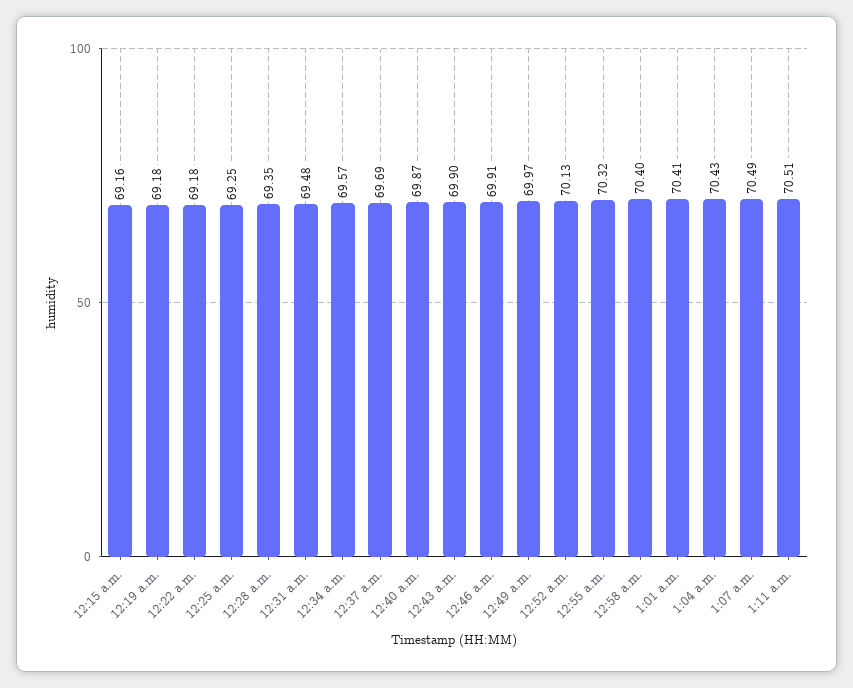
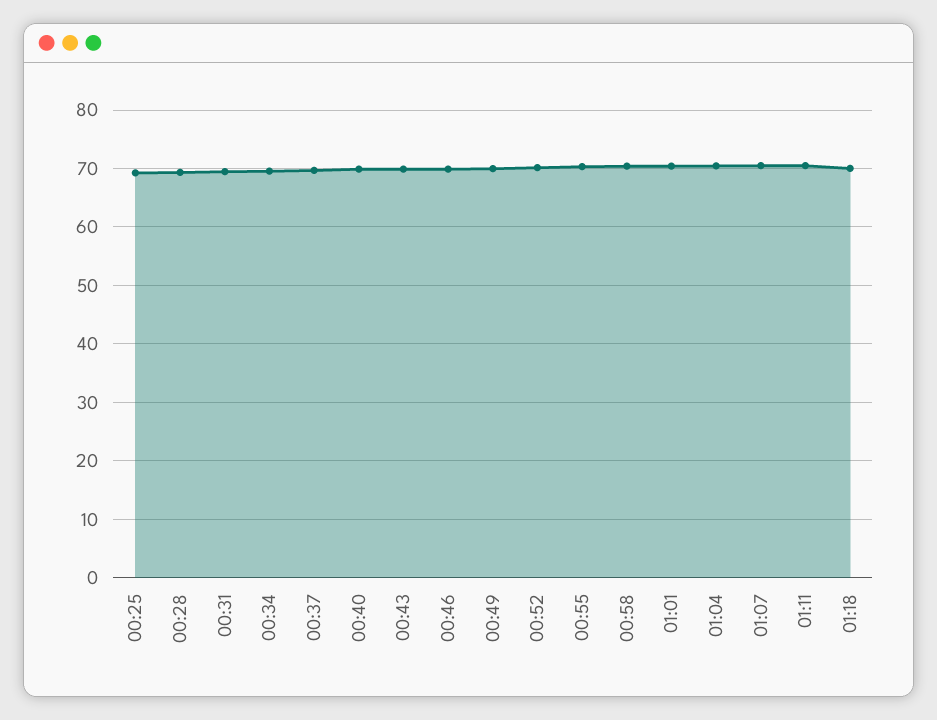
12:15 a.m.: 69.16 -> none
12:19 a.m.: 69.18 -> none
12:22 a.m.: 69.18 -> none
01:18: none -> 70

